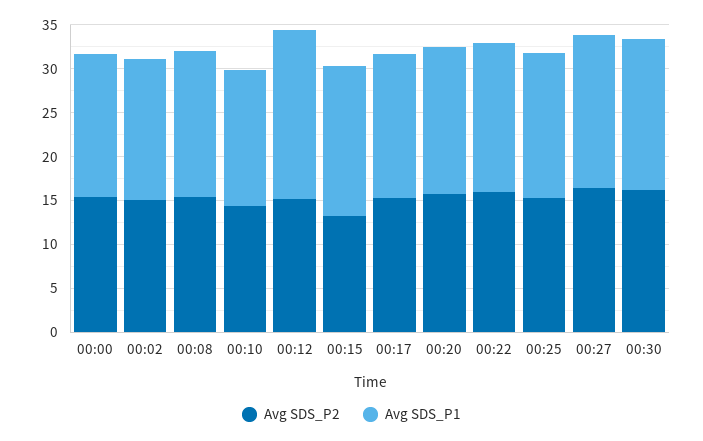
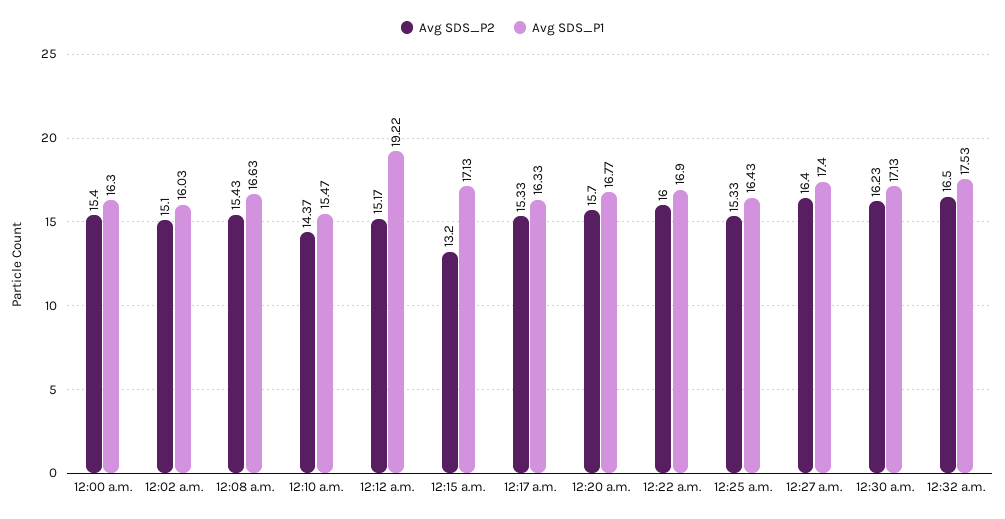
Avg SDS_P2, 12:32 a.m.: none -> 16.5
Avg SDS_P1, 12:32 a.m.: none -> 17.53

